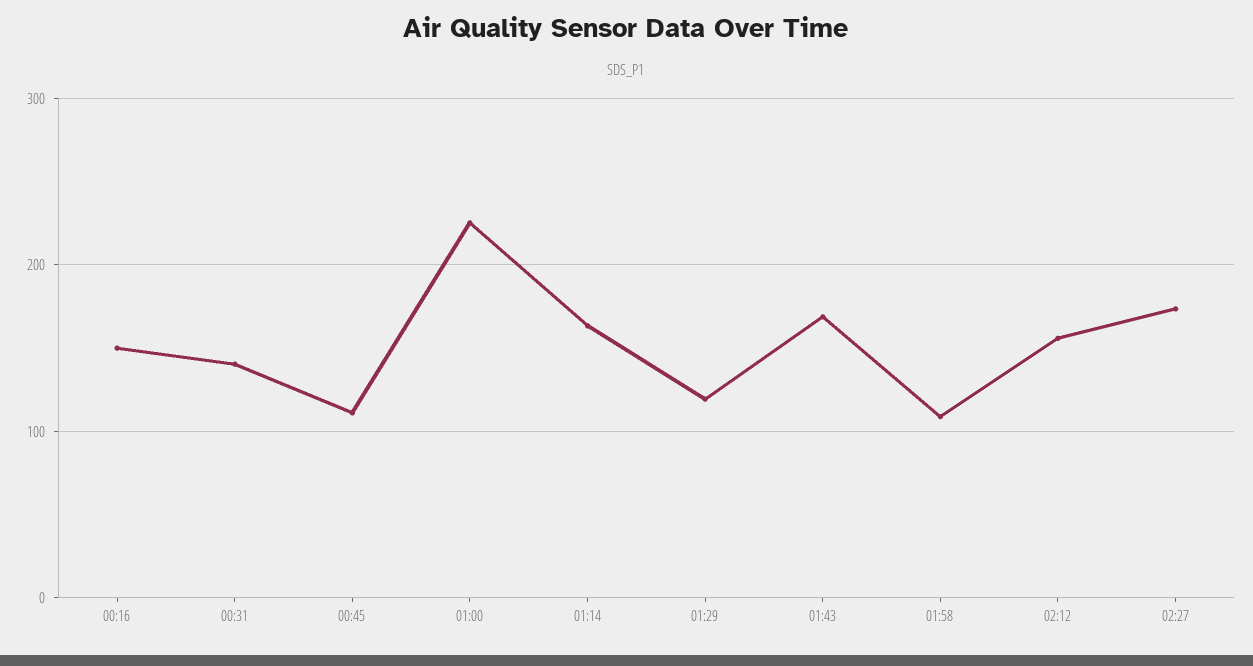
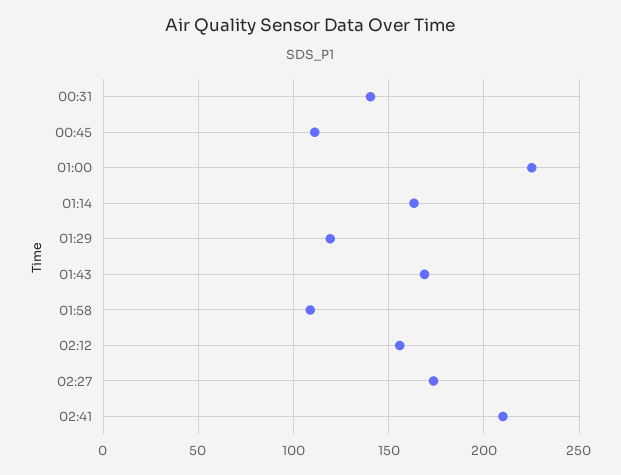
00:16: 150 -> none
02:41: none -> 210

